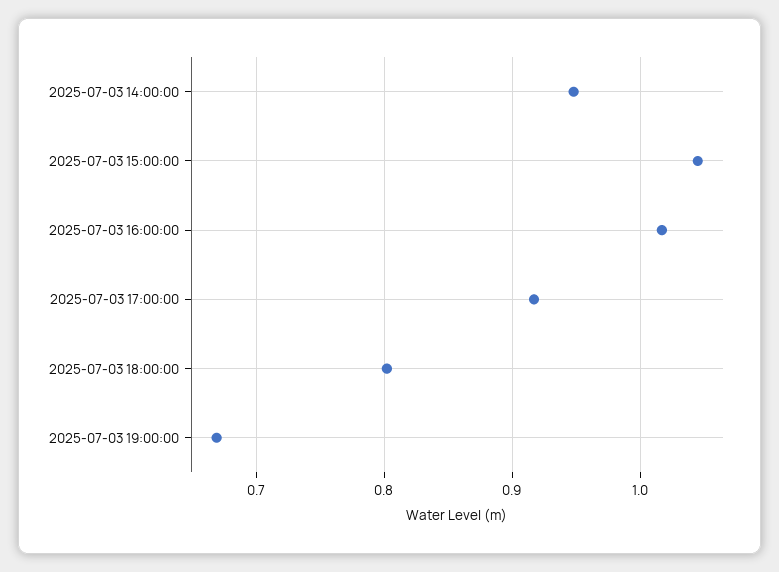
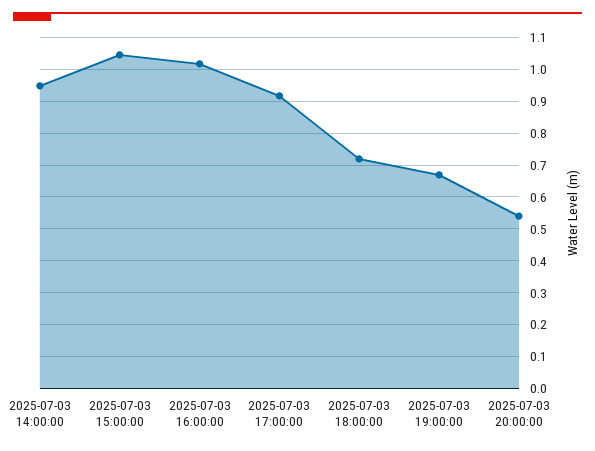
2025-07-03 18:00:00: 0.8 -> 0.72
2025-07-03 20:00:00: none -> 0.54

